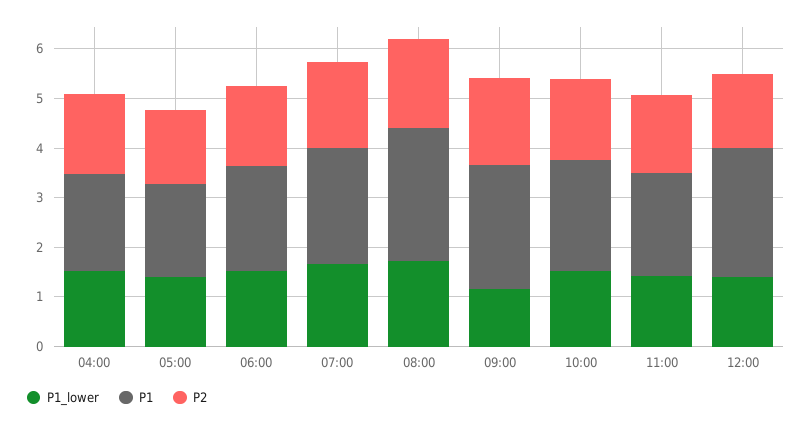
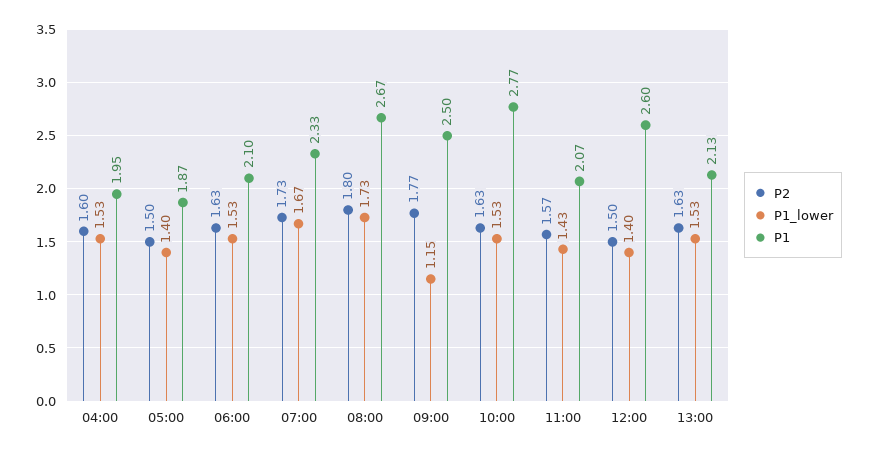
P1, 10:00: 2.2 -> 2.77
P2, 13:00: none -> 1.63
P1_lower, 13:00: none -> 1.53
P1, 13:00: none -> 2.13

